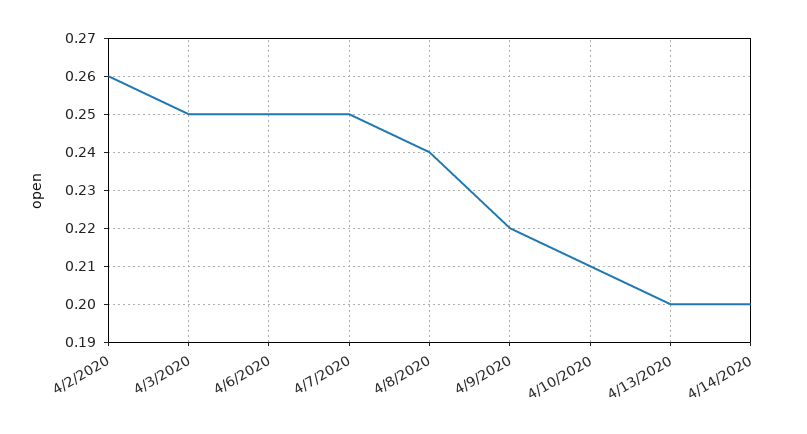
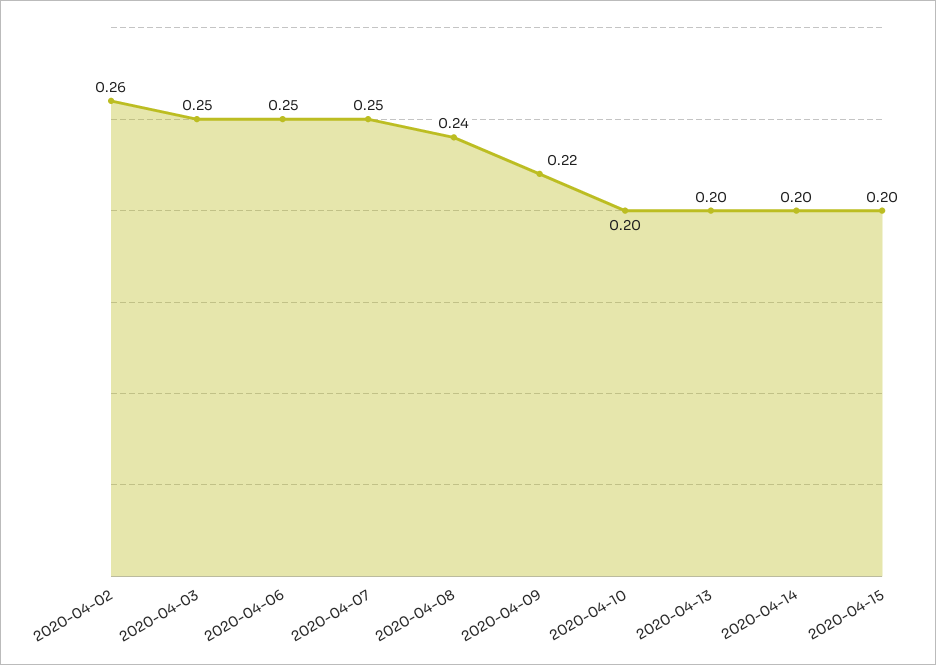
4/10/2020: 0.21 -> 0.2
2020-04-15: none -> 0.2

